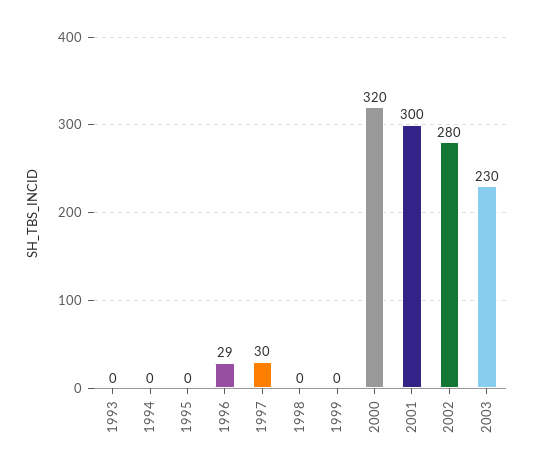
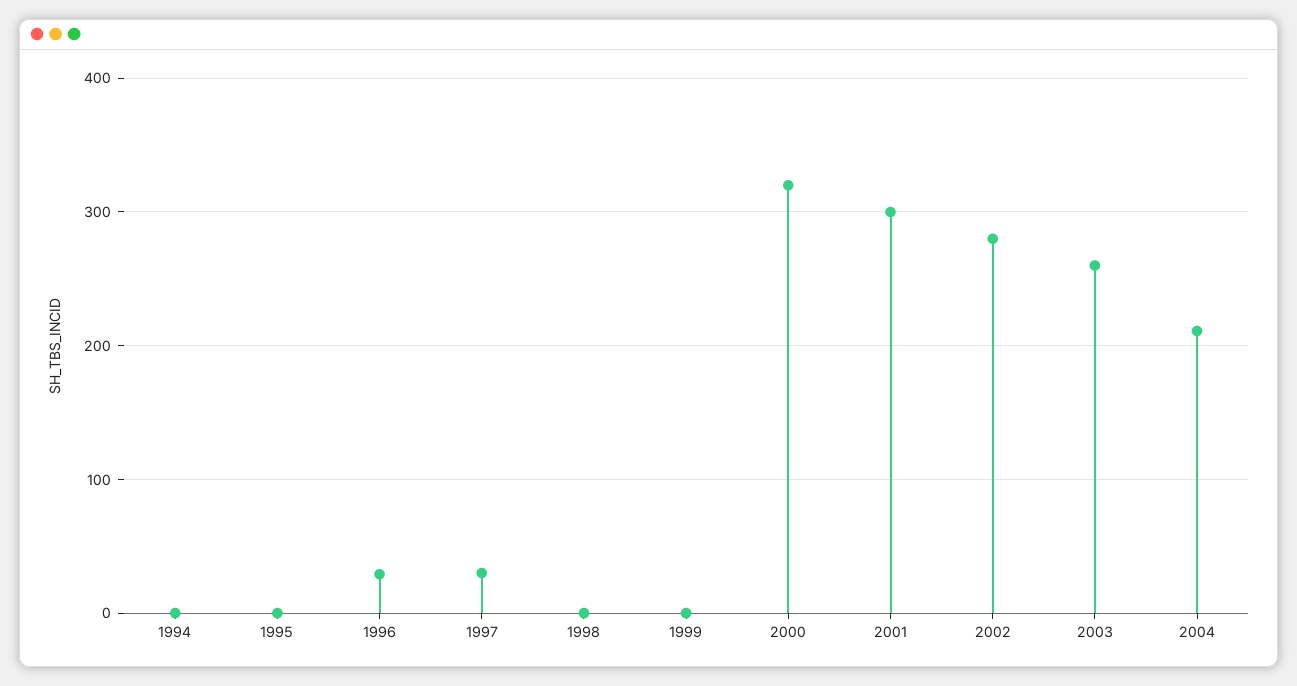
1993: 0 -> none
2003: 230 -> 260
2004: none -> 210

